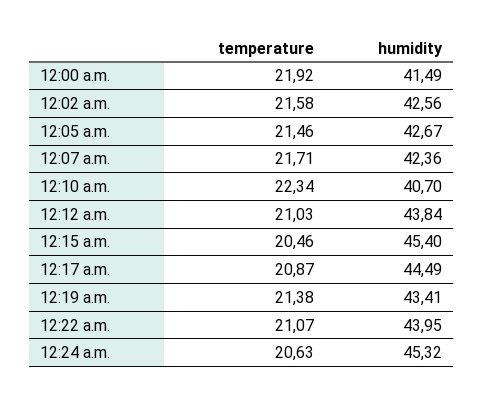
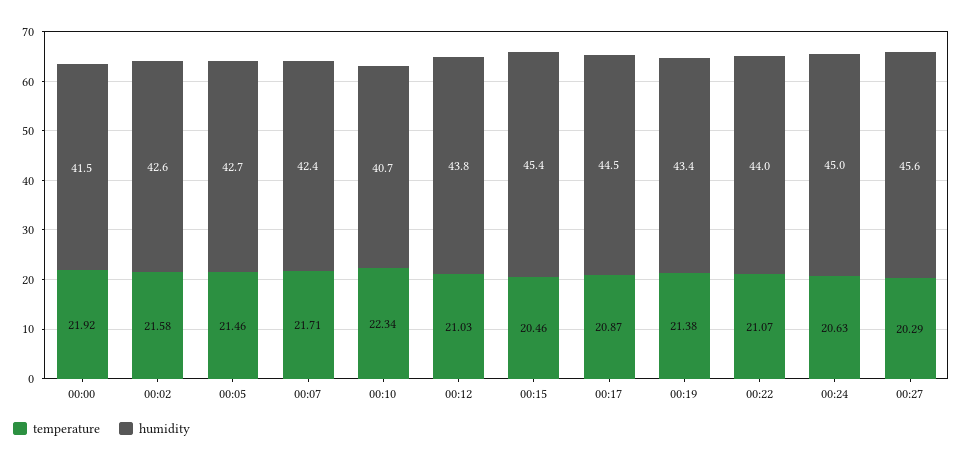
humidity, 12:24 a.m.: 45.32 -> 45
temperature, 00:27: none -> 20.29
humidity, 00:27: none -> 45.6

